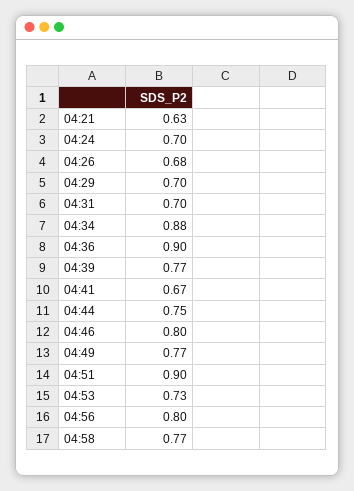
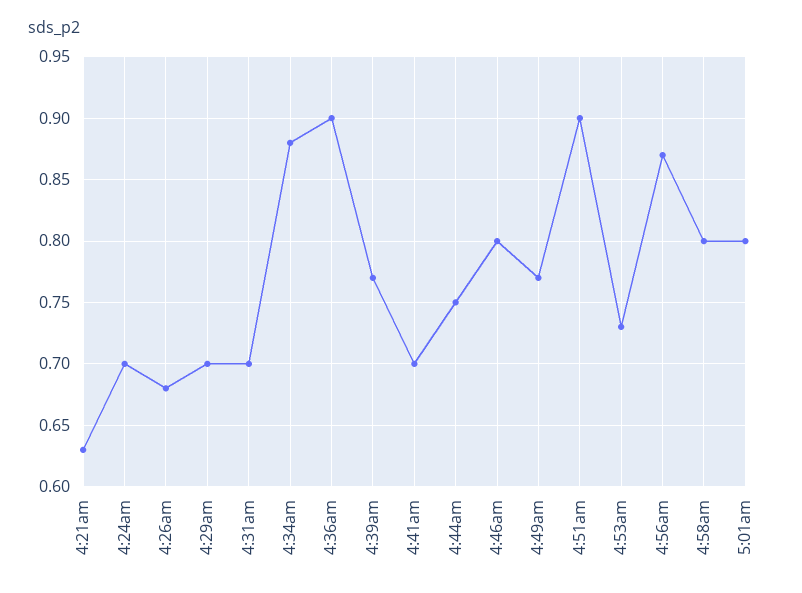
04:41: 0.67 -> 0.7
04:56: 0.8 -> 0.87
04:58: 0.77 -> 0.8
5:01am: none -> 0.8

